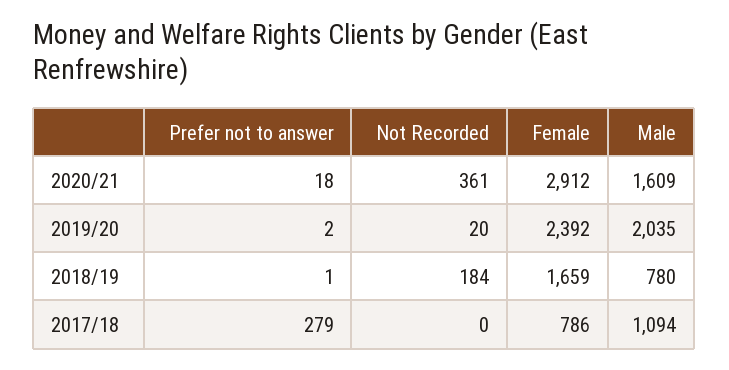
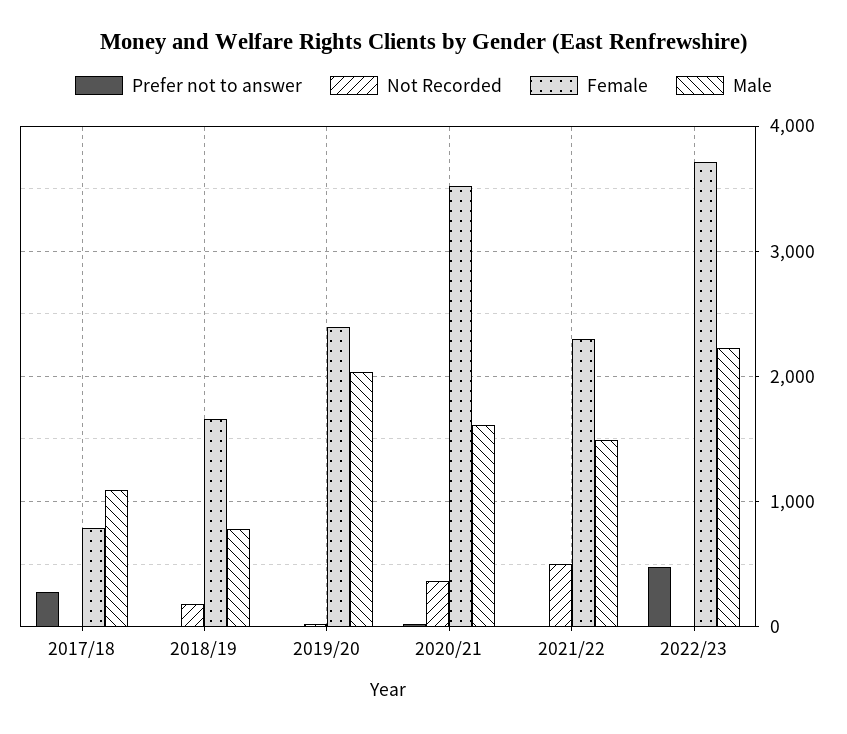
Female, 2020/21: 2912 -> 3500
Prefer not to answer, 2021/22: none -> 0
Not Recorded, 2021/22: none -> 500
Female, 2021/22: none -> 2300
Male, 2021/22: none -> 1500
Prefer not to answer, 2022/23: none -> 500
Not Recorded, 2022/23: none -> 0
Female, 2022/23: none -> 3700
Male, 2022/23: none -> 2200

